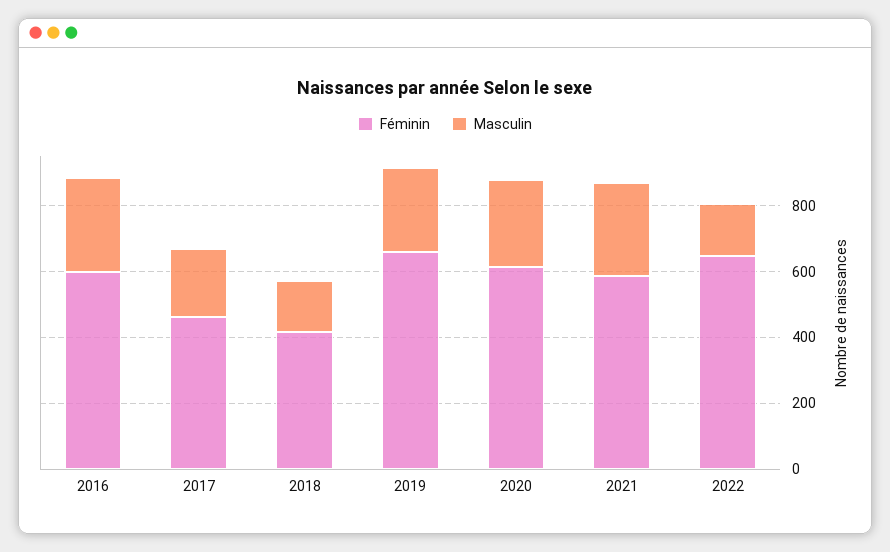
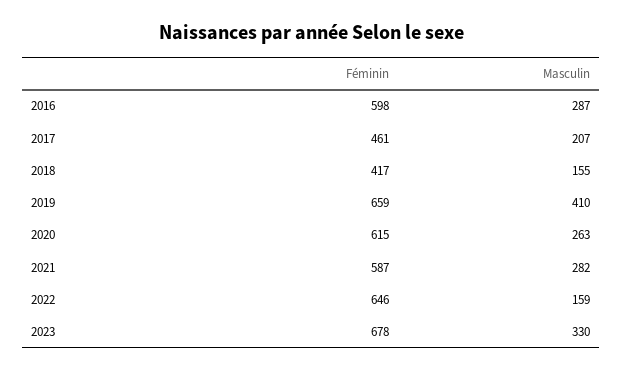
Masculin, 2019: 250 -> 410
Féminin, 2023: none -> 678
Masculin, 2023: none -> 330

